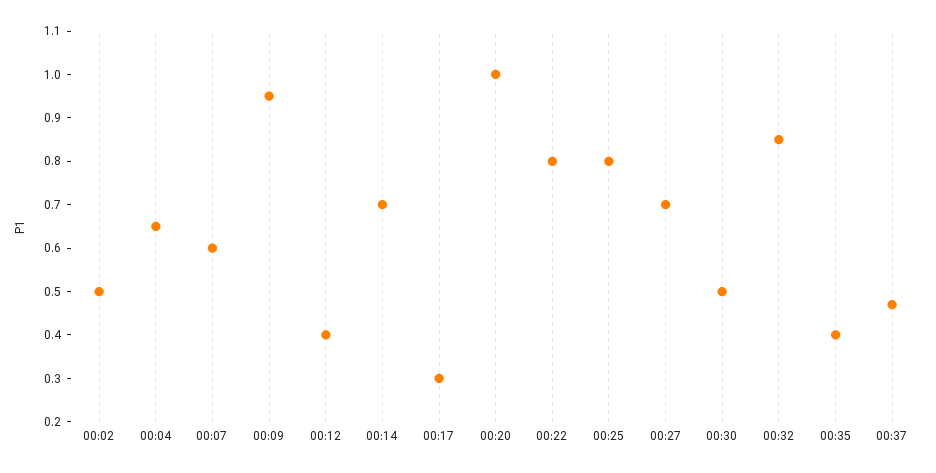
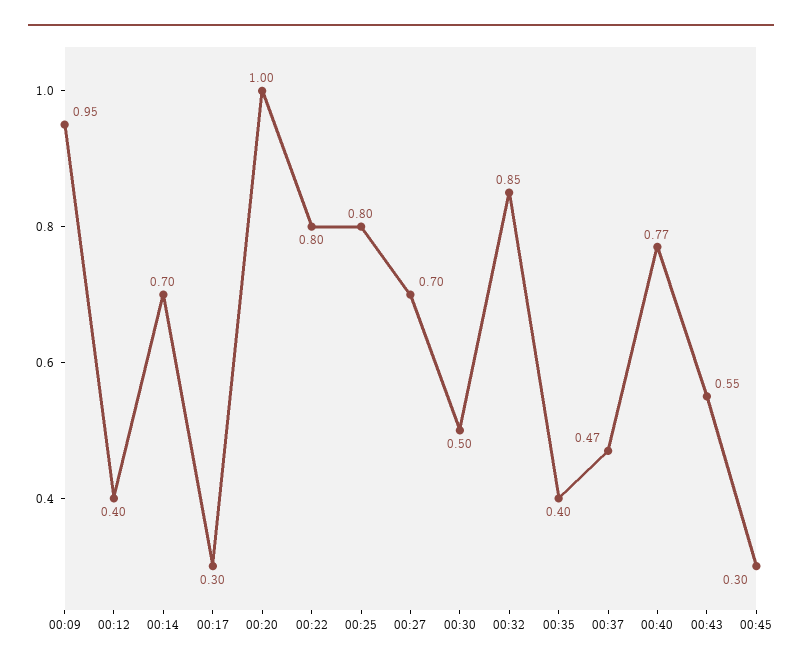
00:02: 0.5 -> none
00:04: 0.65 -> none
00:07: 0.6 -> none
00:40: none -> 0.77
00:43: none -> 0.55
00:45: none -> 0.3

